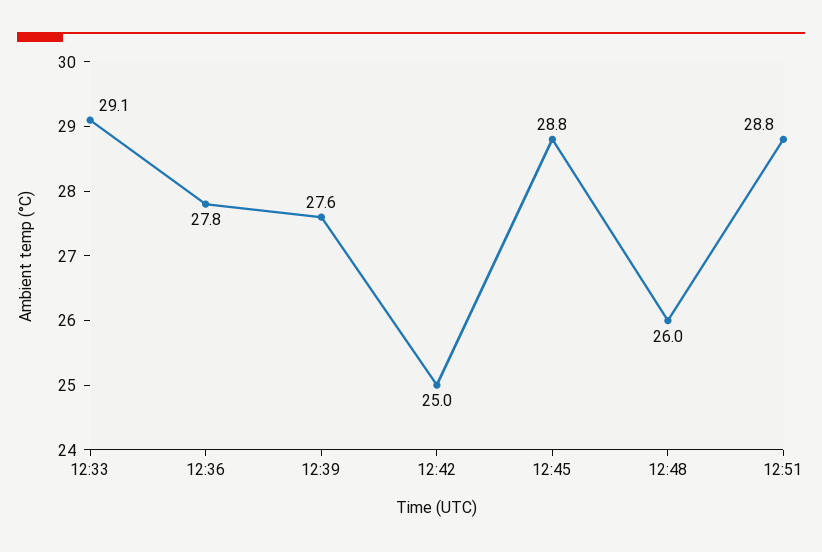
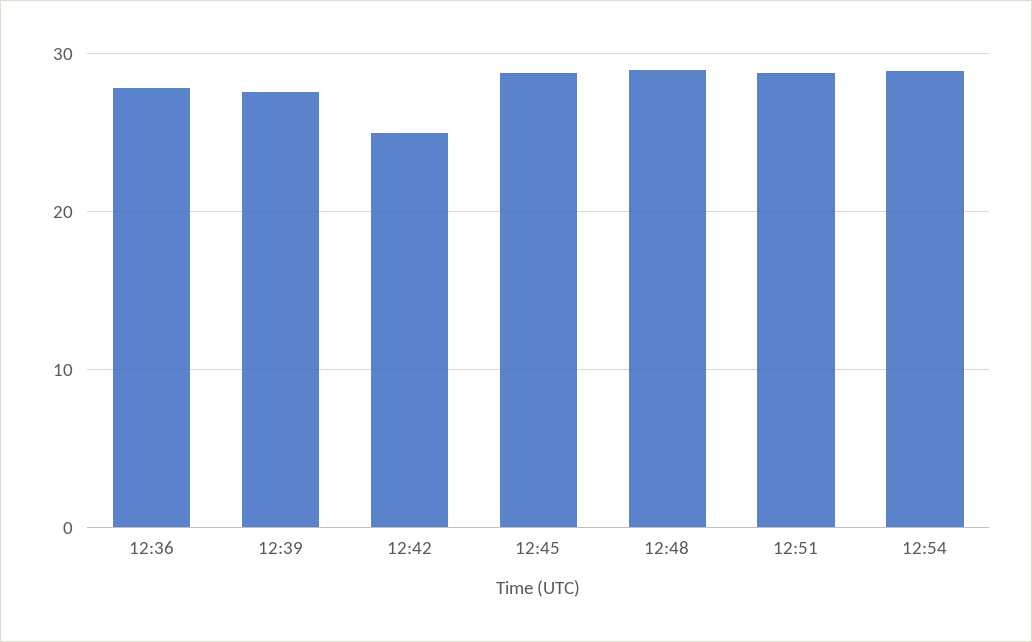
12:33: 29.1 -> none
12:48: 26 -> 29
12:54: none -> 29

